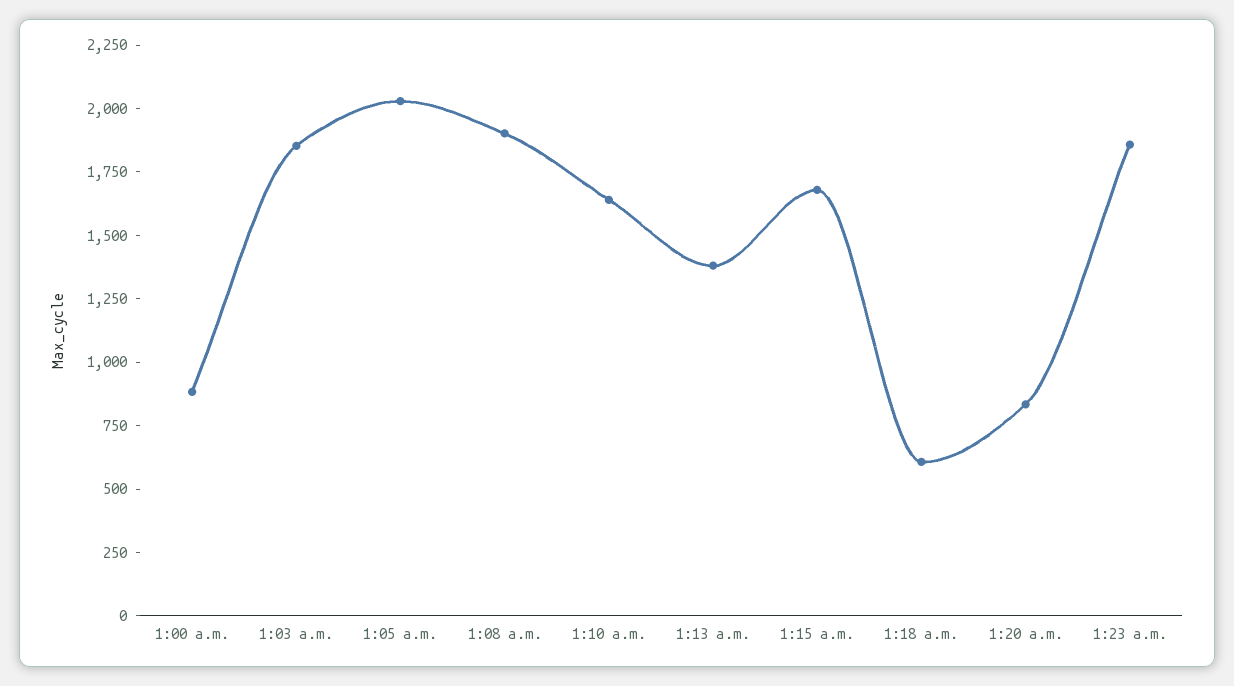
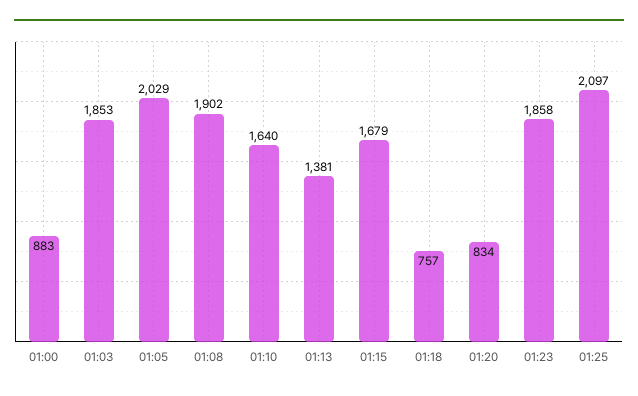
1:18 a.m.: 600 -> 757
01:25: none -> 2097

